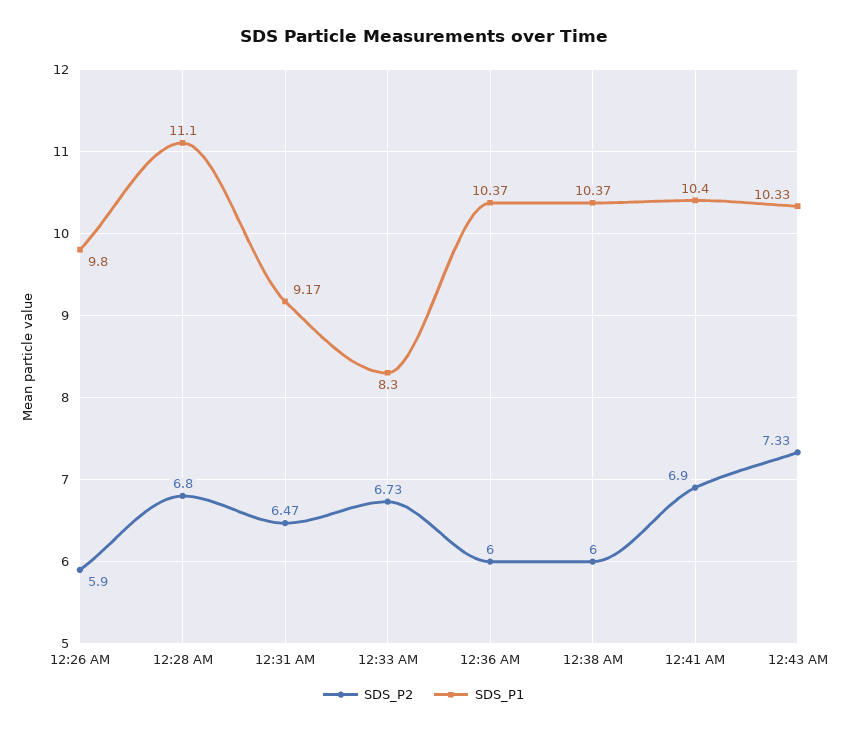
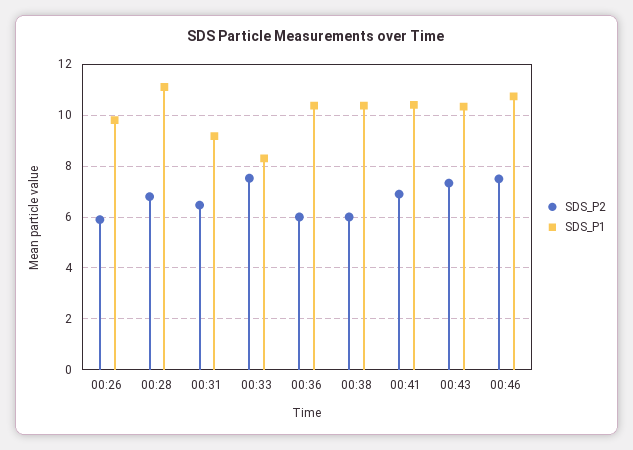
SDS_P2, 12:33 AM: 6.73 -> 7.5
SDS_P2, 00:46: none -> 7.5
SDS_P1, 00:46: none -> 10.75

